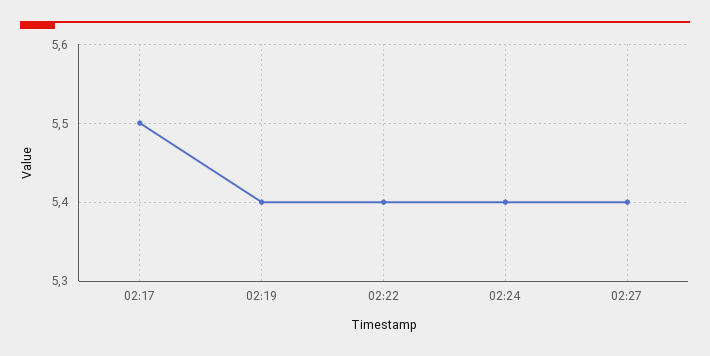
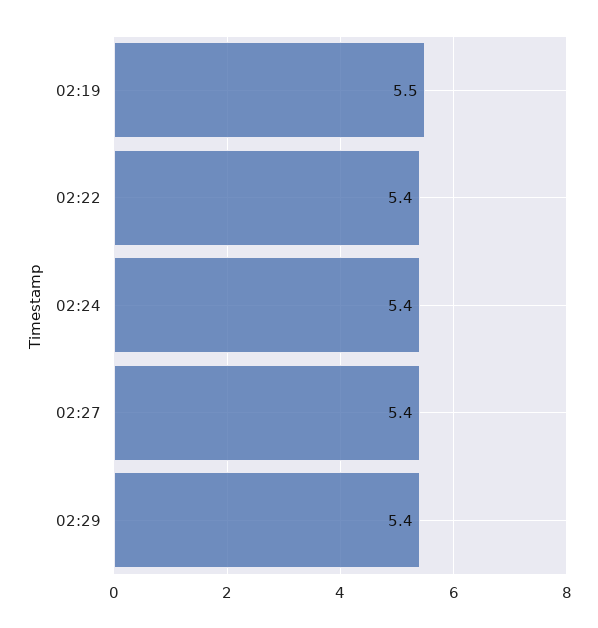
02:17: 5.5 -> none
02:19: 5.4 -> 5.5
02:29: none -> 5.4

